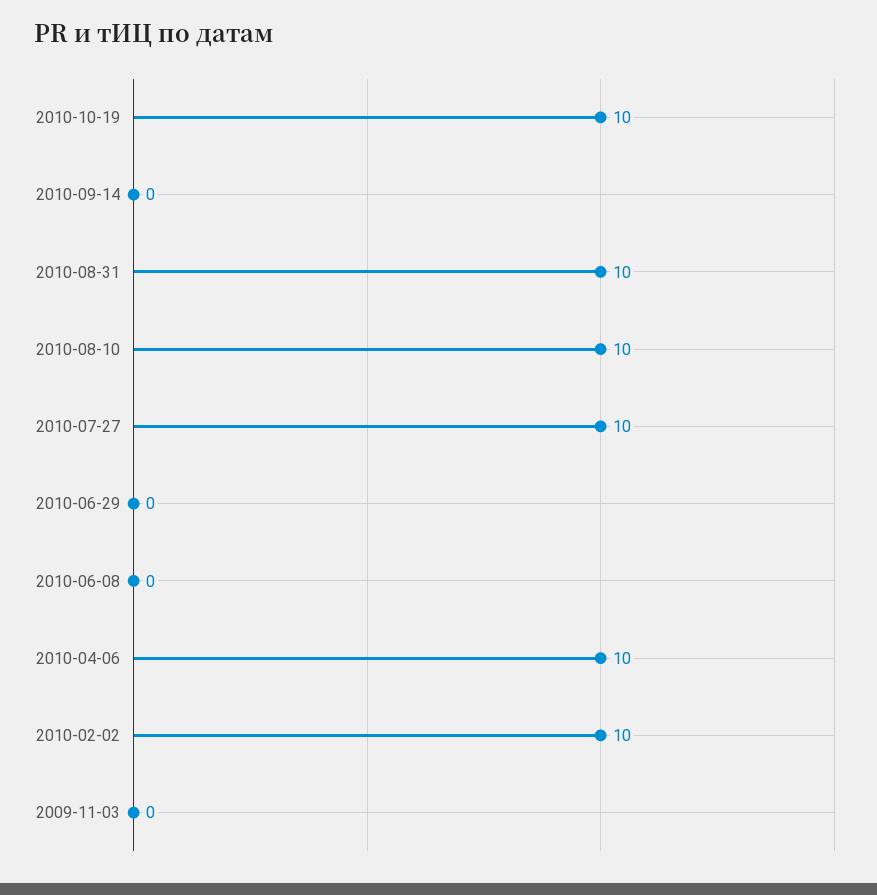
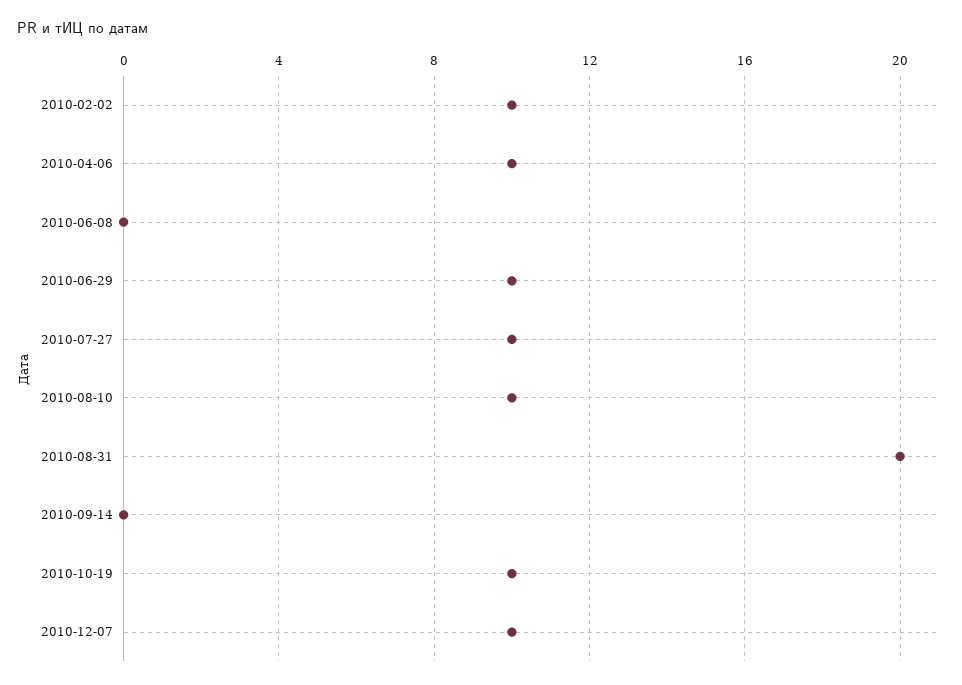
2010-08-31: 10 -> 20
2010-06-29: 0 -> 10
2009-11-03: 0 -> none
2010-12-07: none -> 10

